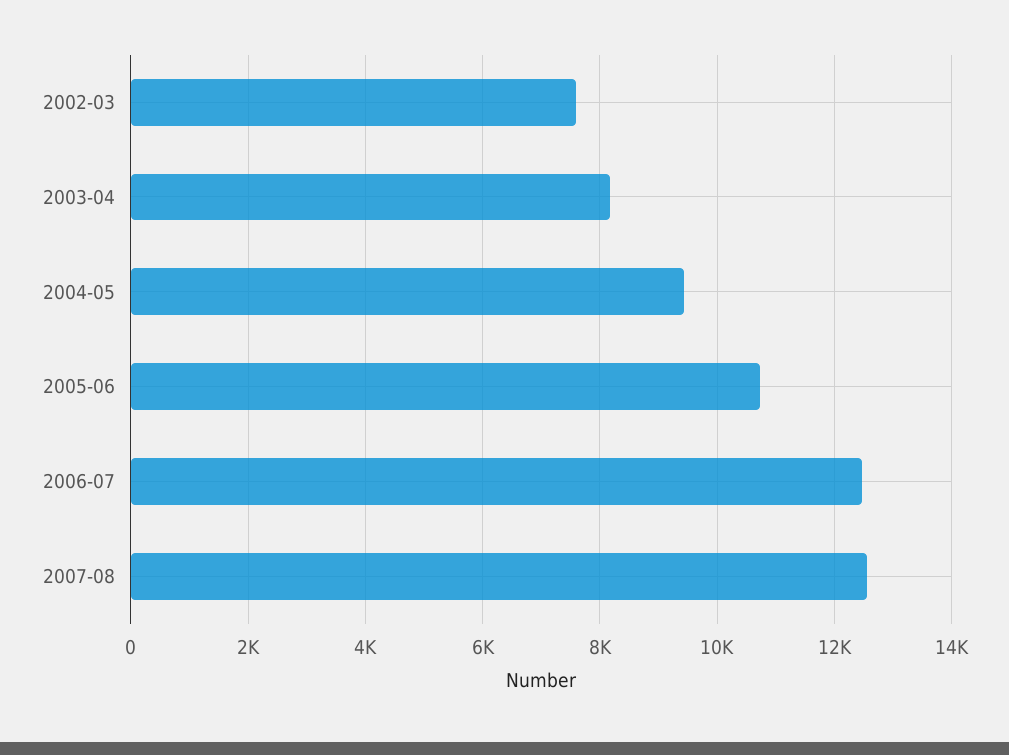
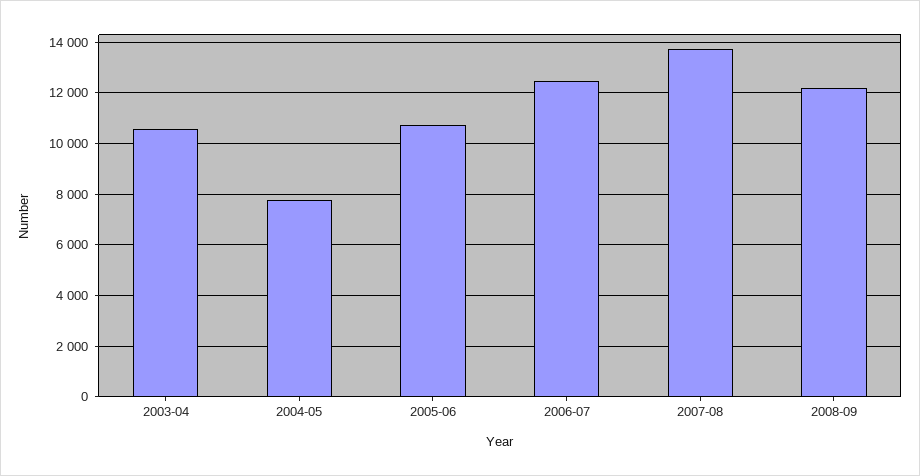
2002-03: 7600 -> none
2003-04: 8200 -> 10500
2004-05: 9400 -> 7750
2007-08: 12600 -> 13750
2008-09: none -> 12250

